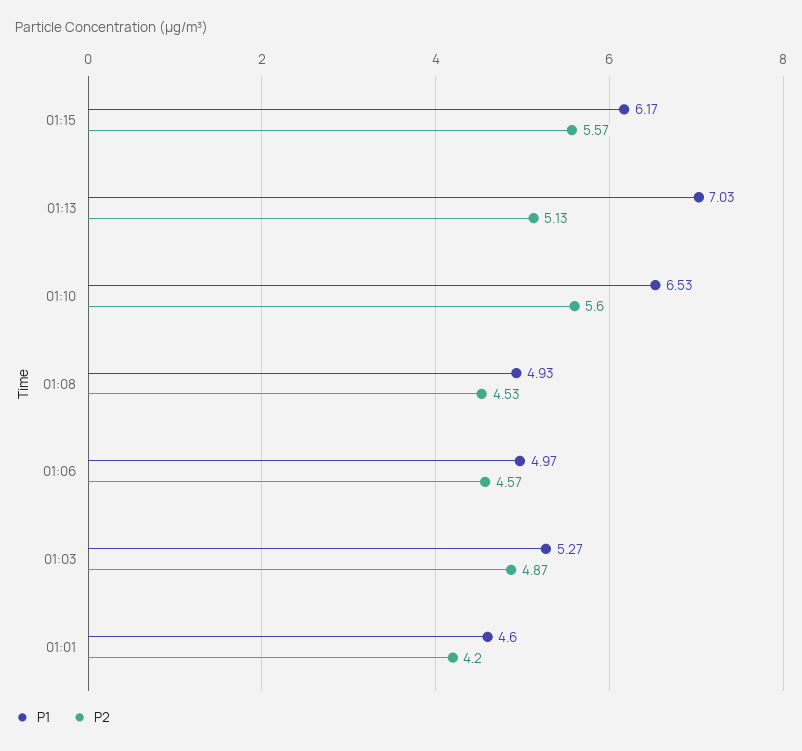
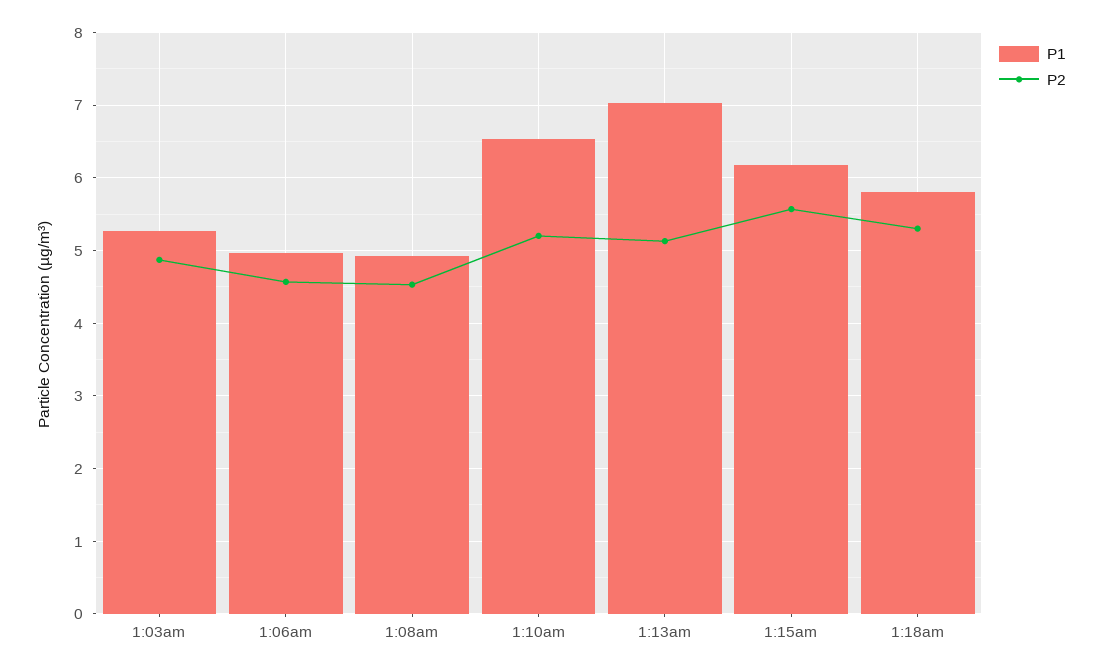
P2, 01:10: 5.6 -> 5.2
P1, 01:01: 4.6 -> none
P2, 01:01: 4.2 -> none
P1, 1:18am: none -> 5.8
P2, 1:18am: none -> 5.3

